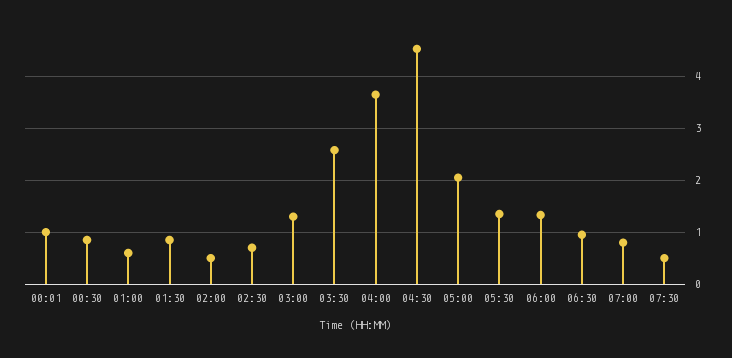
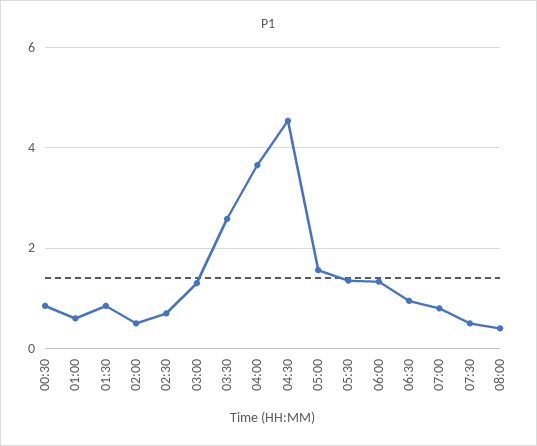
00:01: 1 -> none
05:00: 2 -> 1.6
08:00: none -> 0.4

